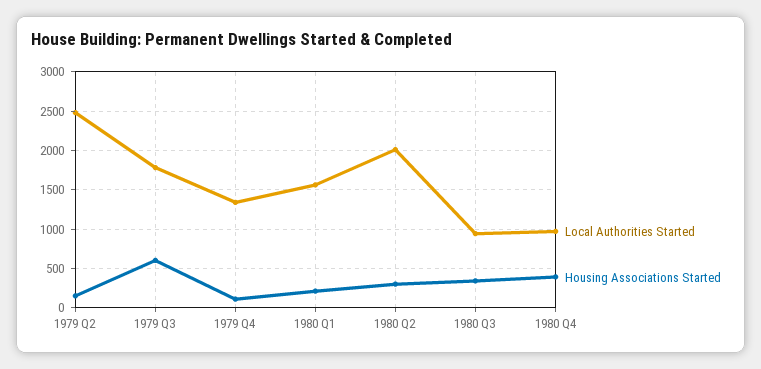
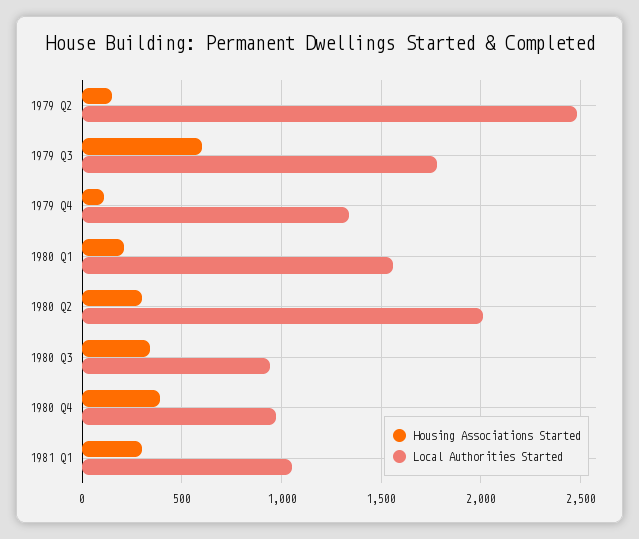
Housing Associations Started, 1981 Q1: none -> 300
Local Authorities Started, 1981 Q1: none -> 1050

